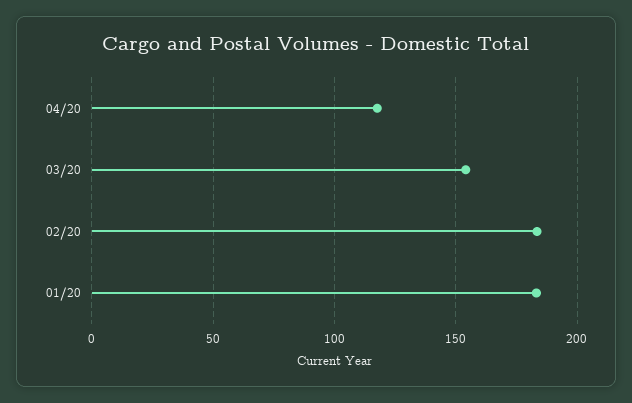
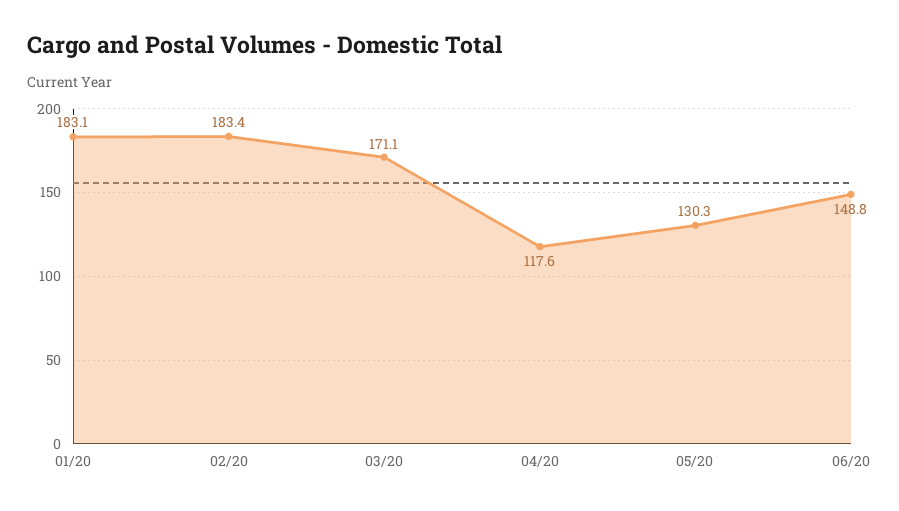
03/20: 155 -> 171.1
05/20: none -> 130.3
06/20: none -> 148.8

